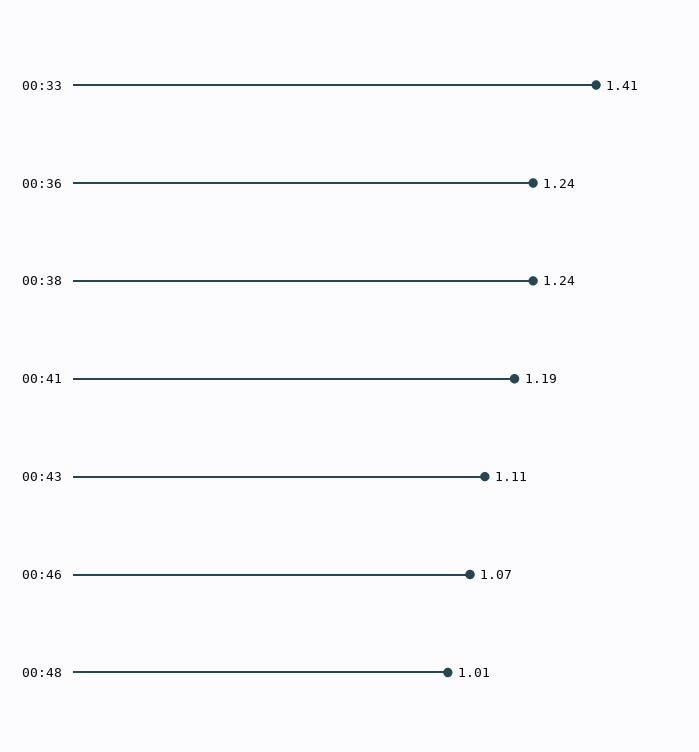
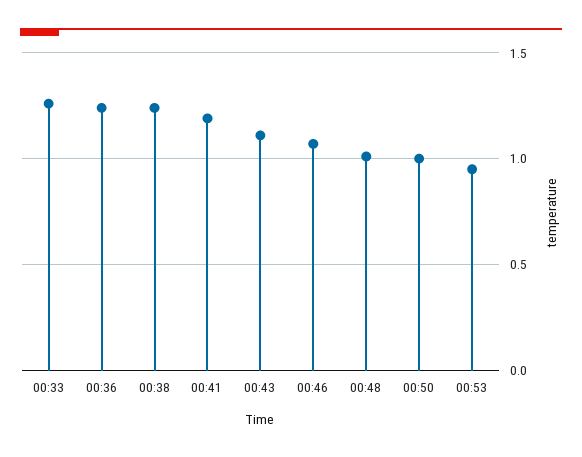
00:33: 1.41 -> 1.25
00:50: none -> 1
00:53: none -> 0.95

